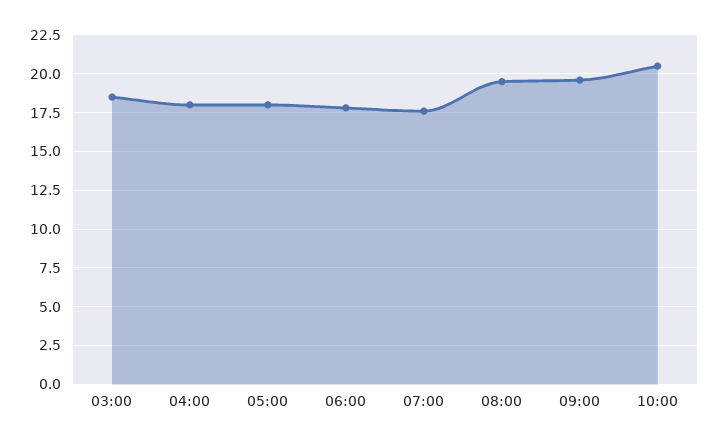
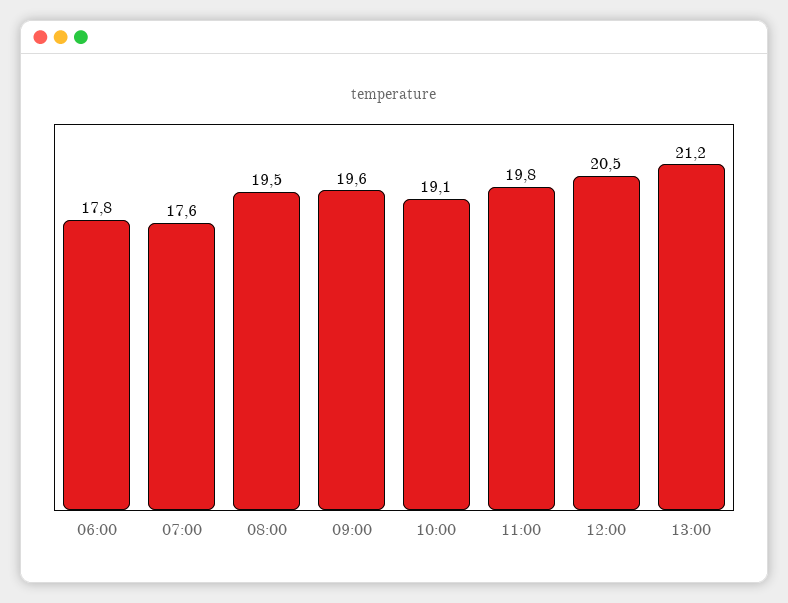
03:00: 18.5 -> none
04:00: 18 -> none
05:00: 18 -> none
10:00: 20.5 -> 19.1
11:00: none -> 19.8
12:00: none -> 20.5
13:00: none -> 21.2

